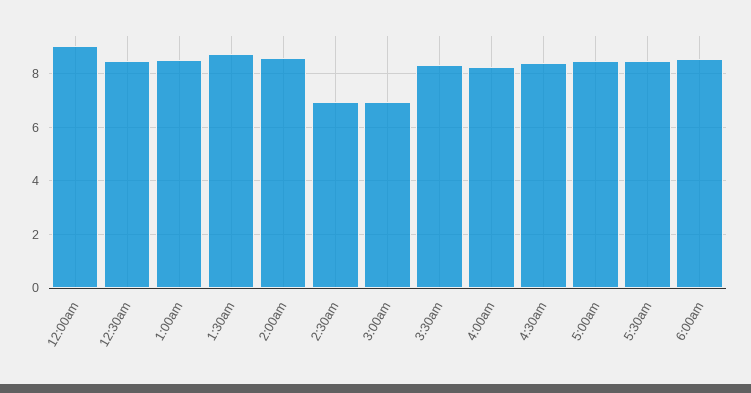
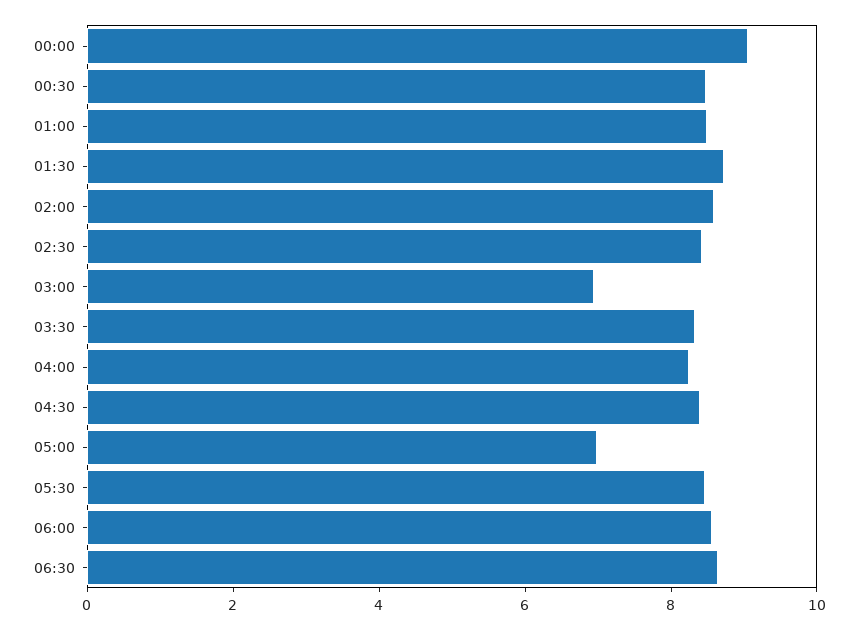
2:30am: 7 -> 8.5
5:00am: 8.5 -> 7
06:30: none -> 8.5

